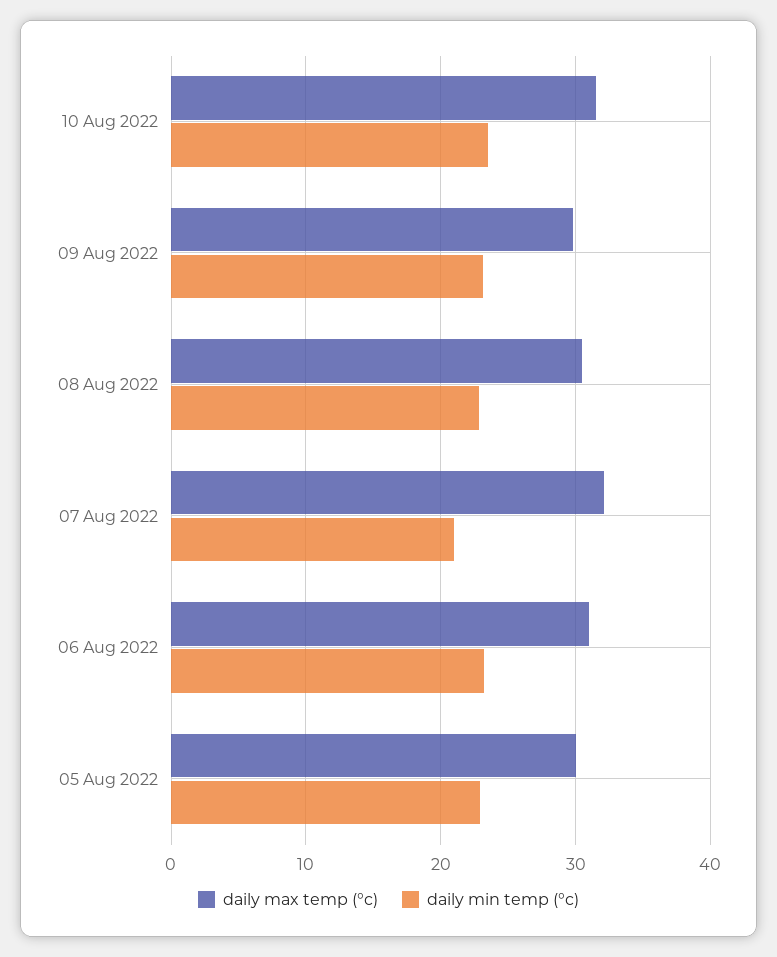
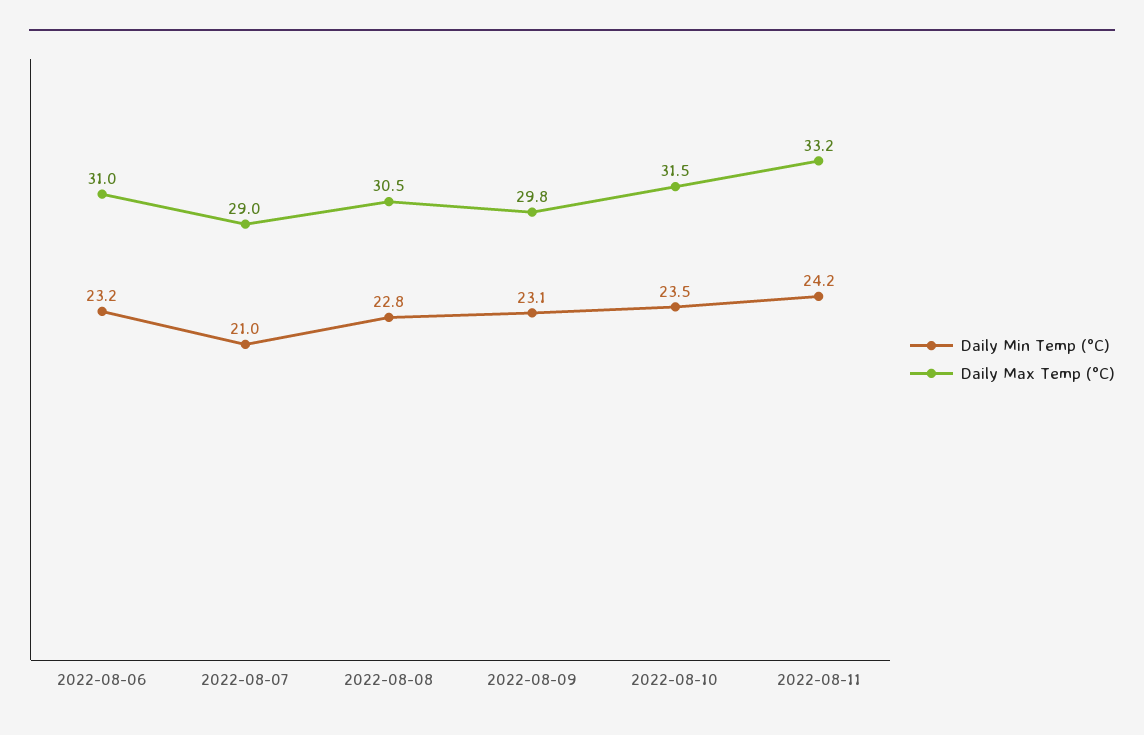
daily max temp (°c), 07 Aug 2022: 32 -> 29
daily max temp (°c), 05 Aug 2022: 30 -> none
daily min temp (°c), 05 Aug 2022: 23 -> none
daily min temp (°c), 2022-08-11: none -> 24.2
daily max temp (°c), 2022-08-11: none -> 33.2

